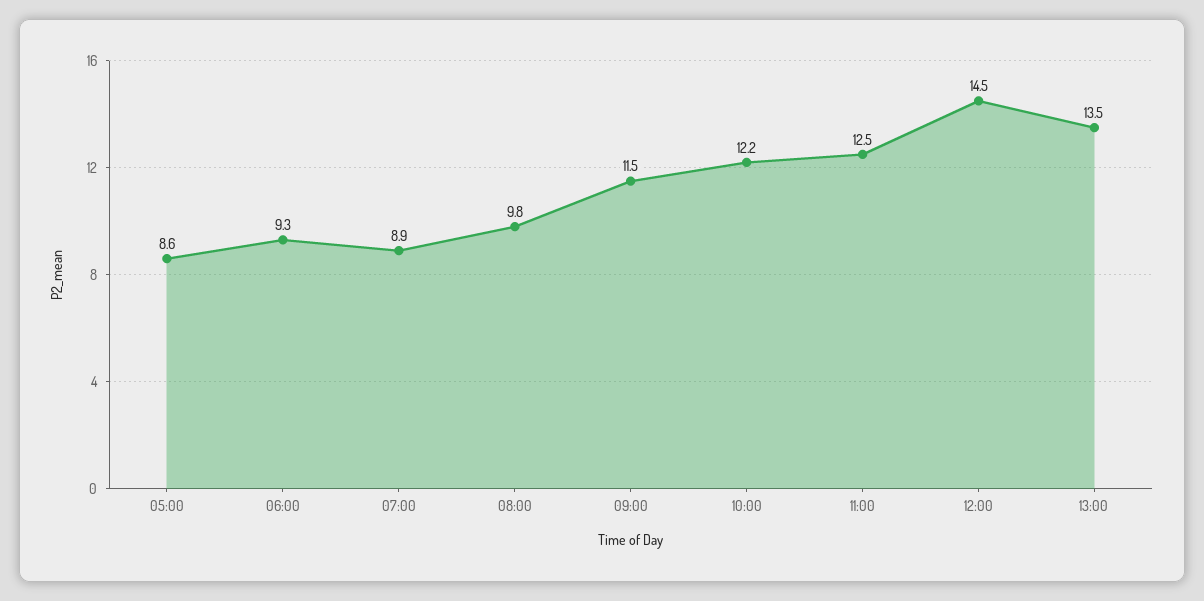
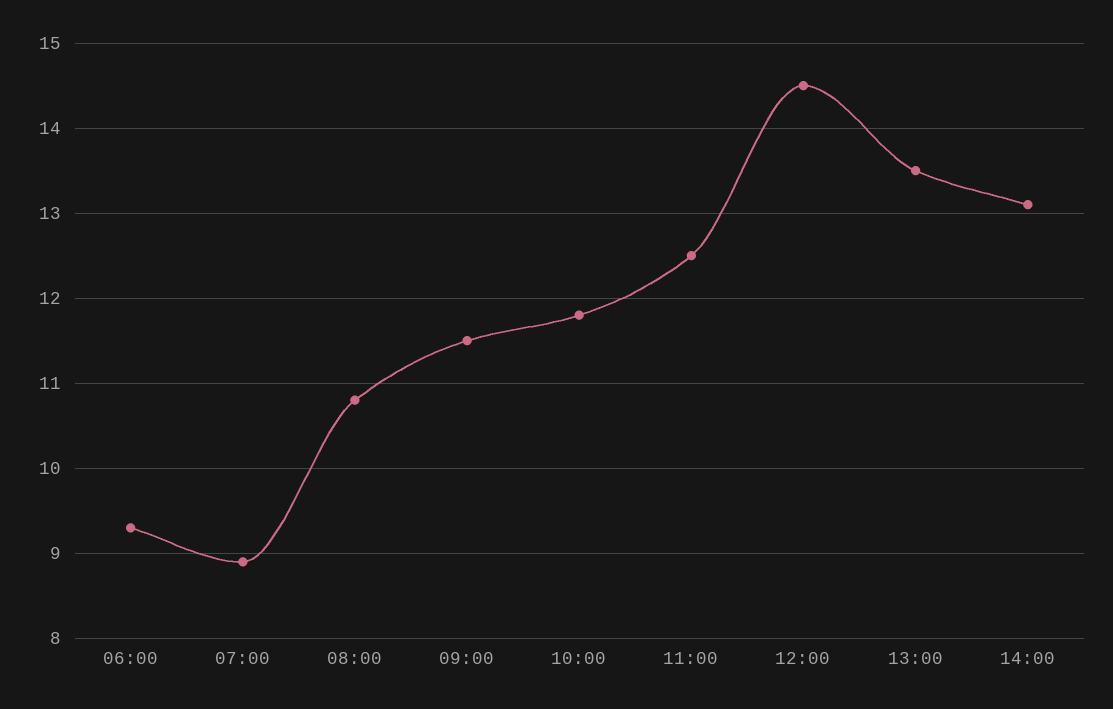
05:00: 8.6 -> none
08:00: 9.8 -> 10.8
10:00: 12.2 -> 11.8
14:00: none -> 13.1

